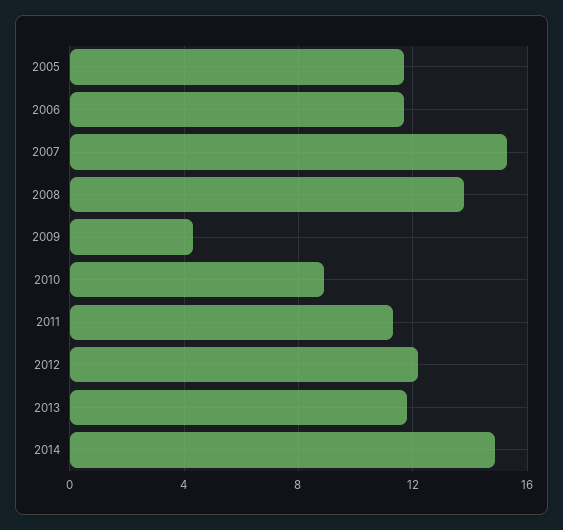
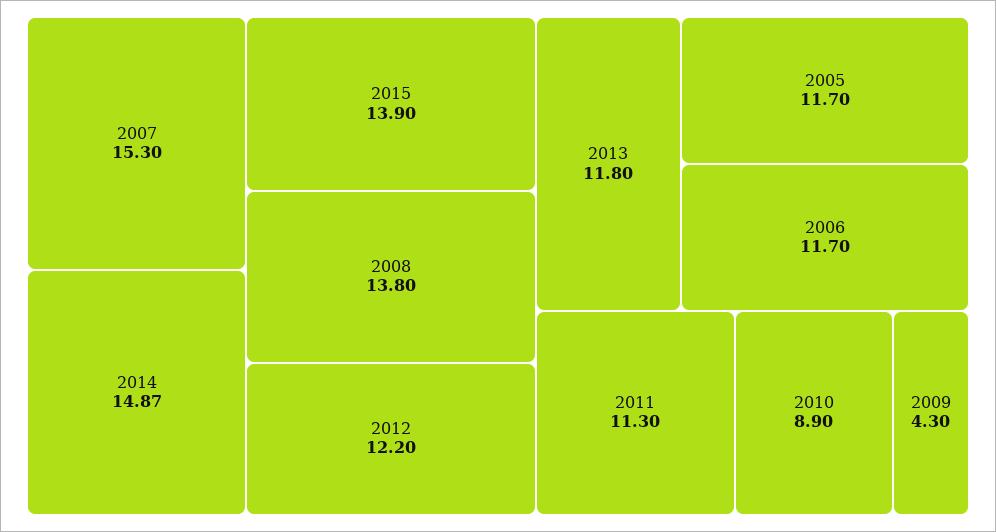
2015: none -> 13.9

